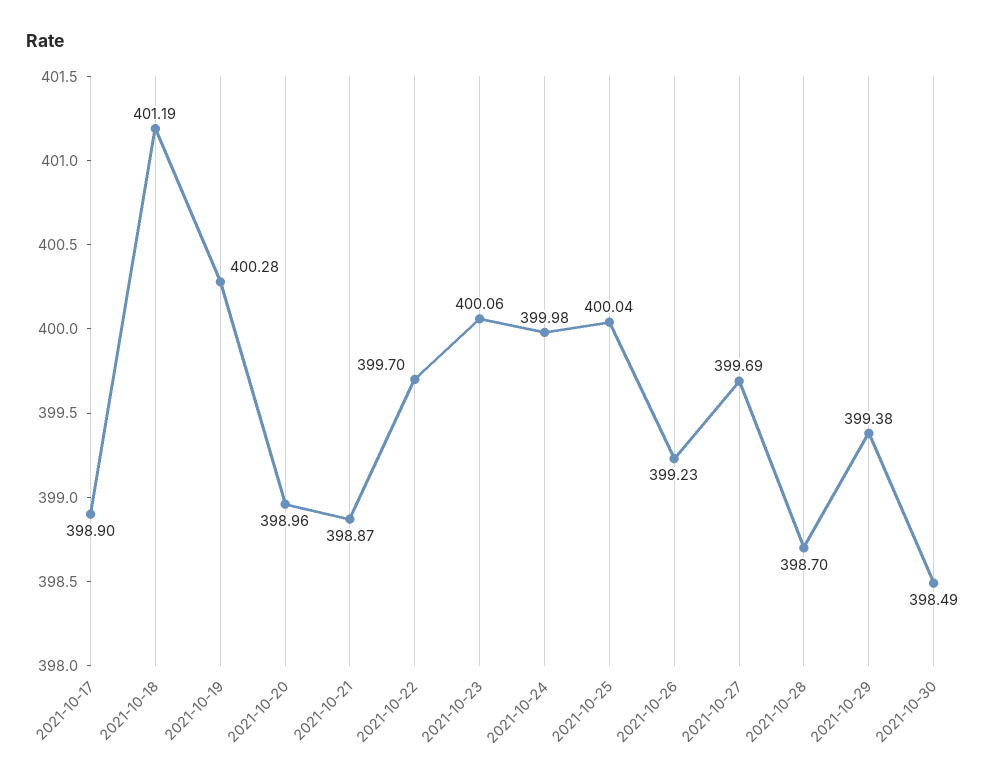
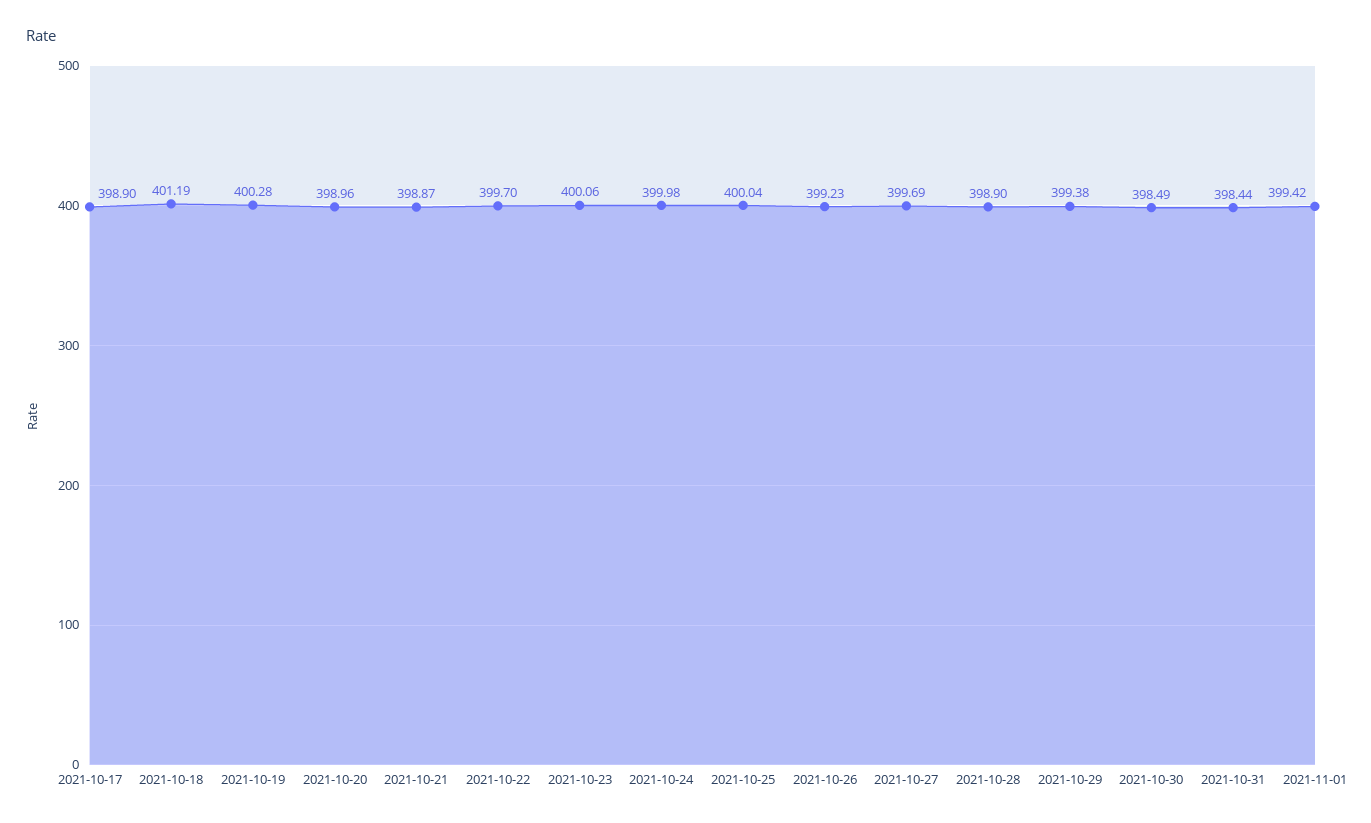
2021-10-28: 398.7 -> 398.9
2021-10-31: none -> 398.44
2021-11-01: none -> 399.42

